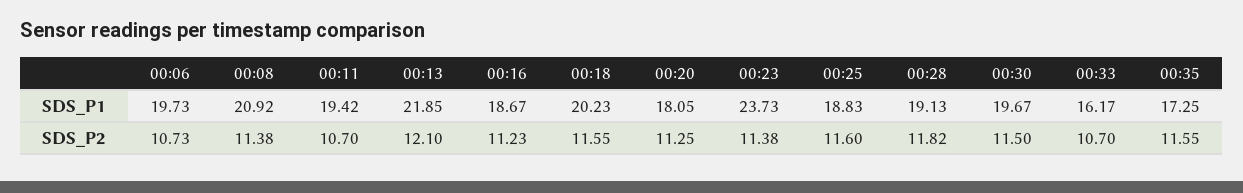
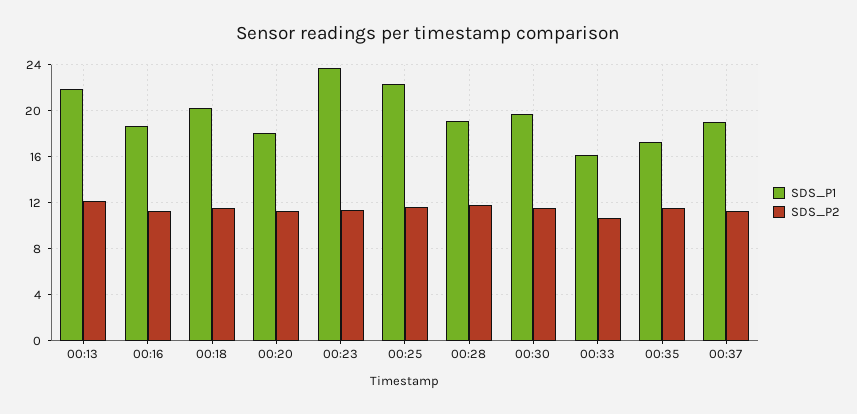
SDS_P1, 00:06: 19.73 -> none
SDS_P1, 00:08: 20.92 -> none
SDS_P1, 00:11: 19.42 -> none
SDS_P1, 00:25: 18.83 -> 22
SDS_P2, 00:06: 10.73 -> none
SDS_P2, 00:08: 11.38 -> none
SDS_P2, 00:11: 10.7 -> none
SDS_P1, 00:37: none -> 19
SDS_P2, 00:37: none -> 11

